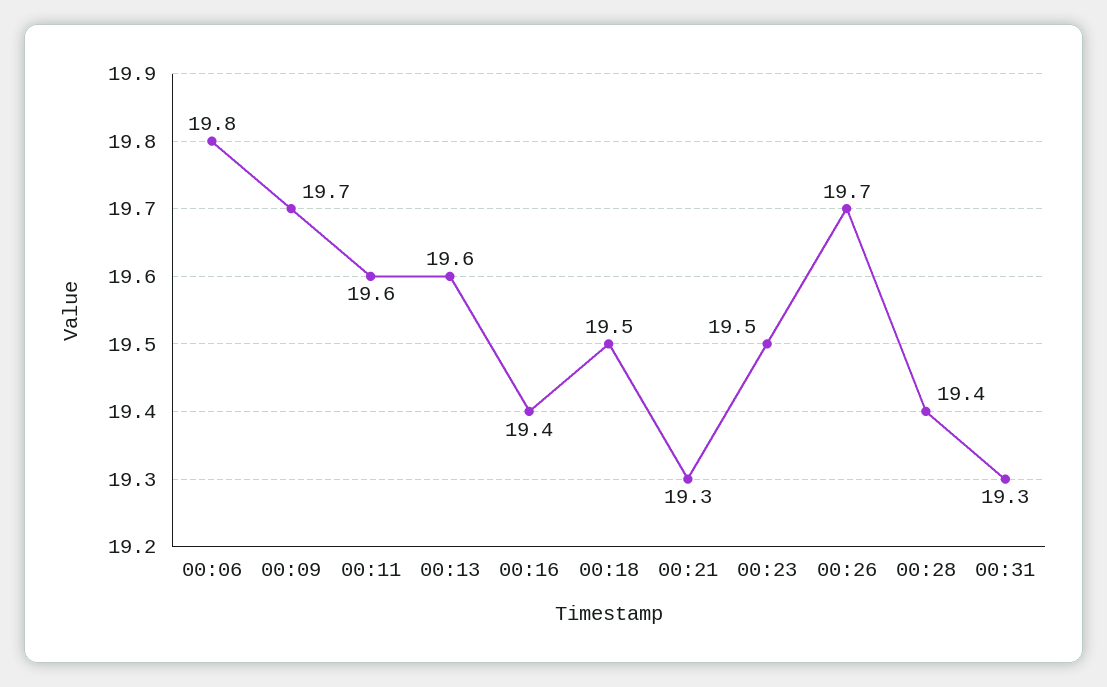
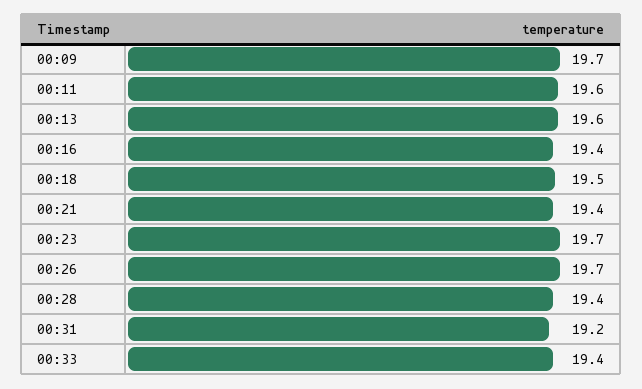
00:06: 19.8 -> none
00:21: 19.3 -> 19.4
00:23: 19.5 -> 19.7
00:31: 19.3 -> 19.2
00:33: none -> 19.4

